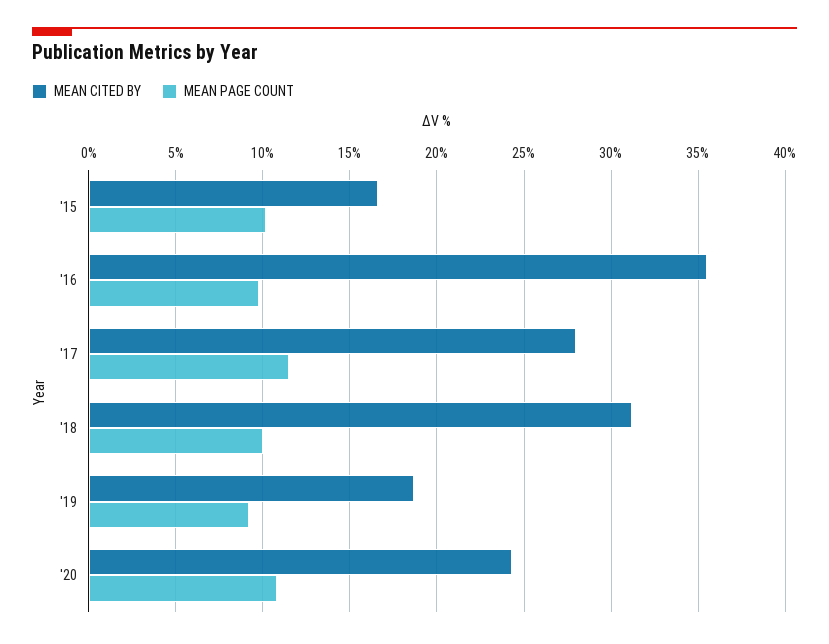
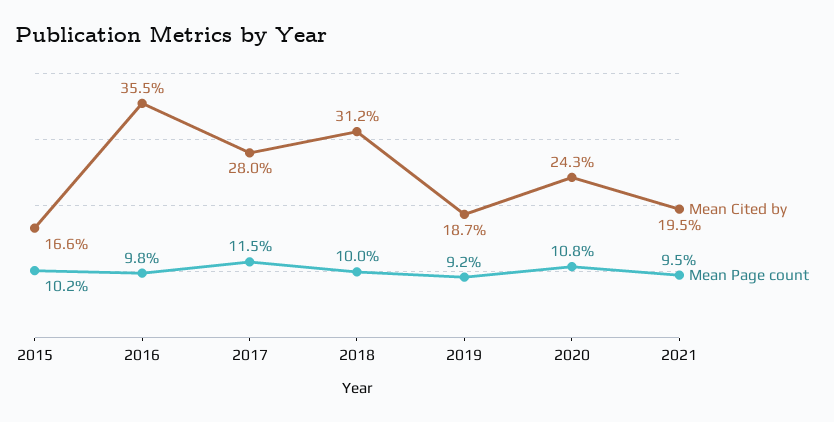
MEAN CITED BY, 2021: none -> 19.5
MEAN PAGE COUNT, 2021: none -> 9.5

